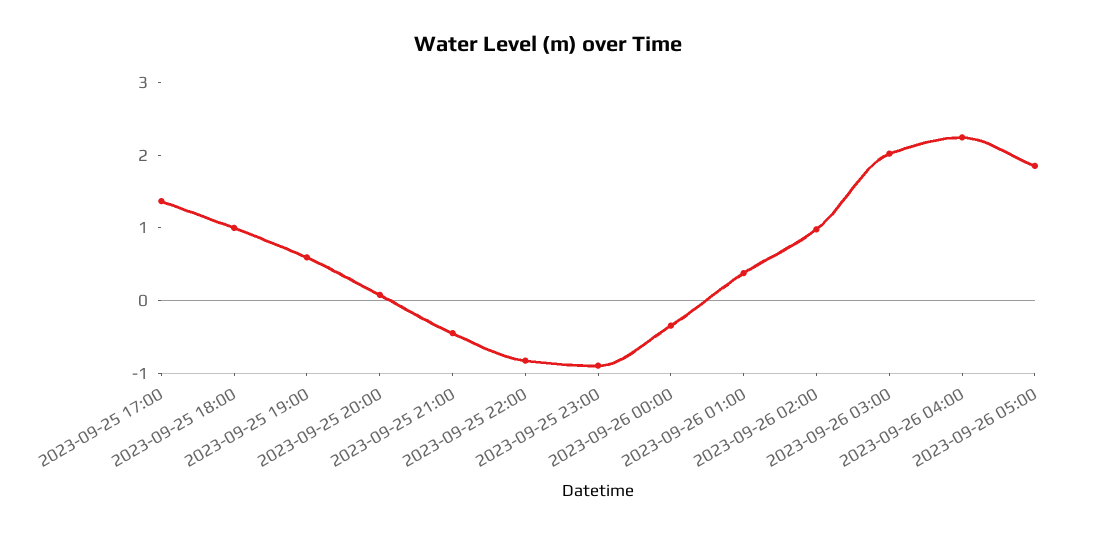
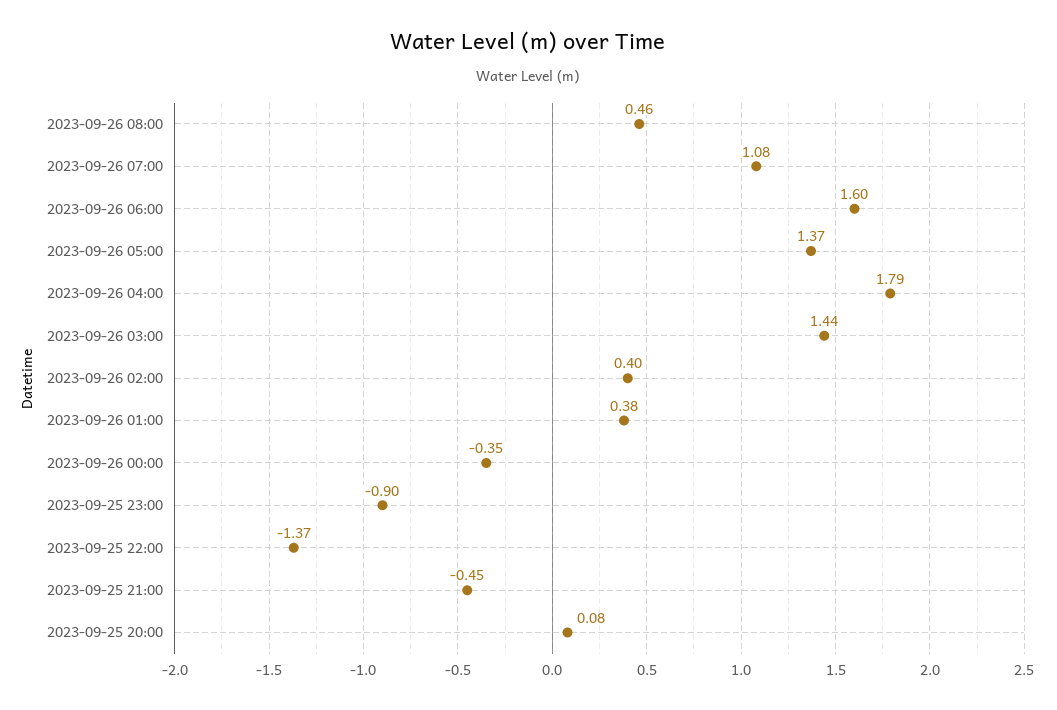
2023-09-25 17:00: 1.4 -> none
2023-09-25 18:00: 1 -> none
2023-09-25 19:00: 0.6 -> none
2023-09-25 22:00: -0.8 -> -1.37
2023-09-26 02:00: 1 -> 0.4
2023-09-26 03:00: 2 -> 1.44
2023-09-26 04:00: 2.2 -> 1.79
2023-09-26 05:00: 1.8 -> 1.37
2023-09-26 08:00: none -> 0.46
2023-09-26 07:00: none -> 1.08
2023-09-26 06:00: none -> 1.6

